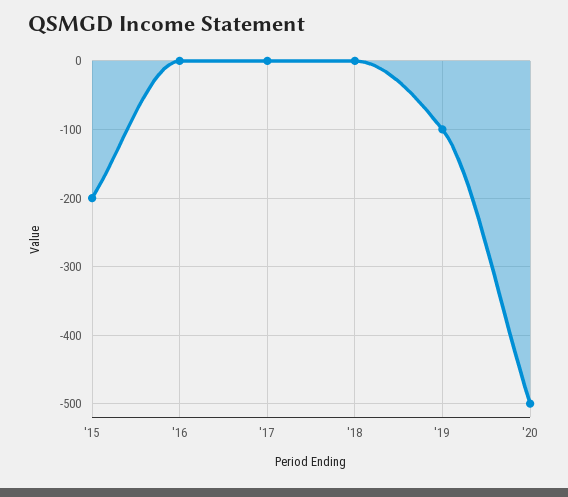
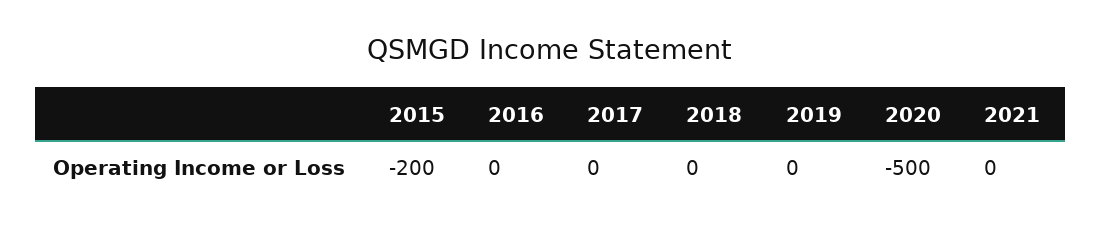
'19: -100 -> 0
2021: none -> 0

